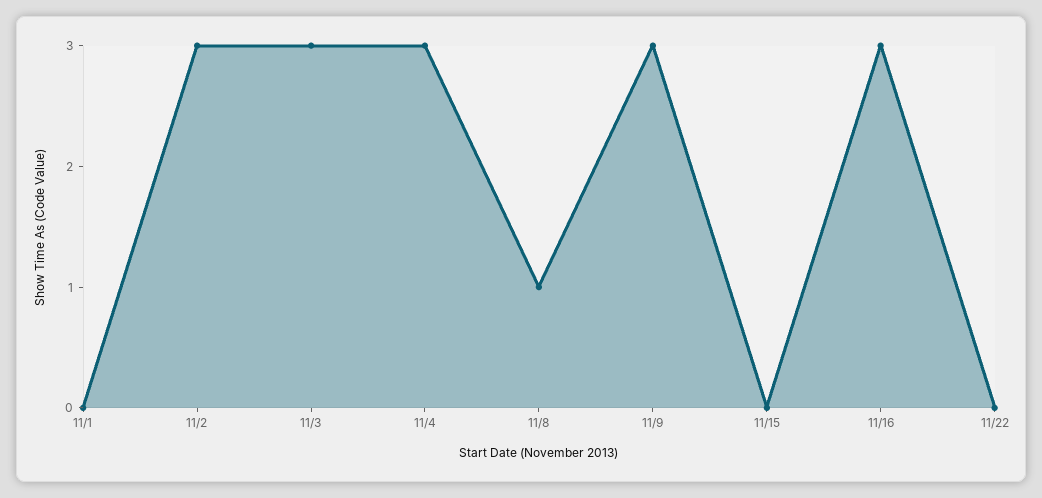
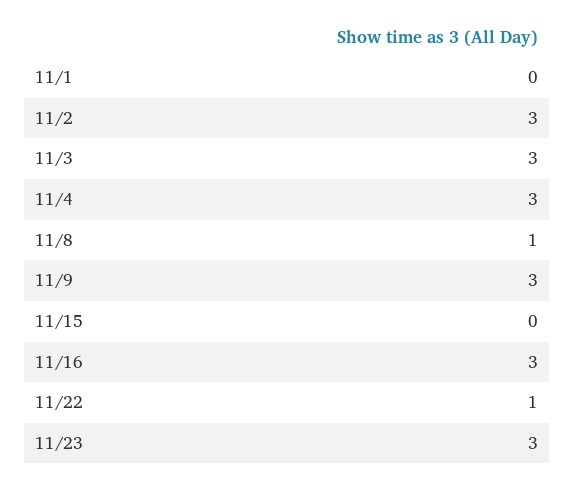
11/22: 0 -> 1
11/23: none -> 3

